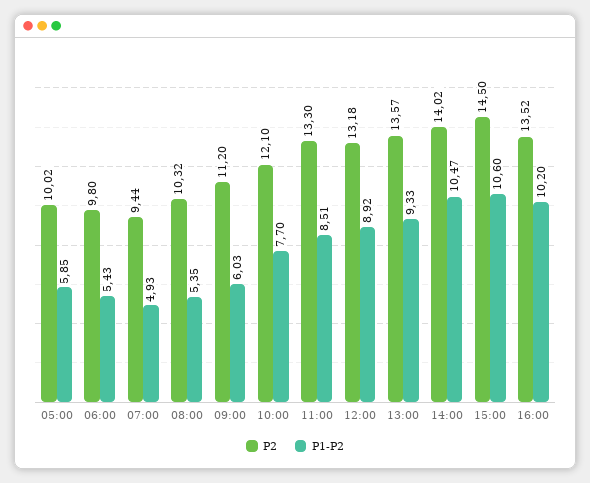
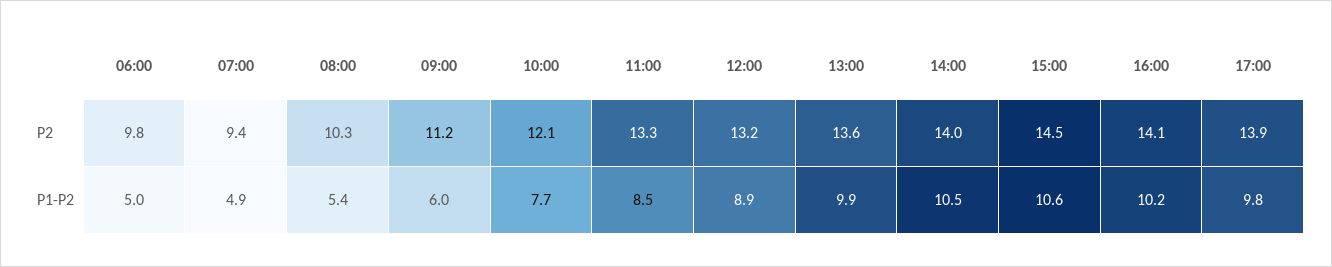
P2, 05:00: 10.02 -> none
P1-P2, 05:00: 5.85 -> none
P1-P2, 06:00: 5.43 -> 5
P1-P2, 13:00: 9.33 -> 9.9
P2, 16:00: 13.52 -> 14.1
P2, 17:00: none -> 13.9
P1-P2, 17:00: none -> 9.8

